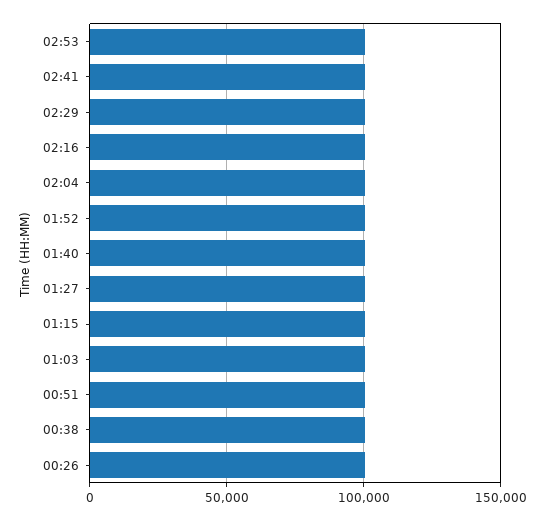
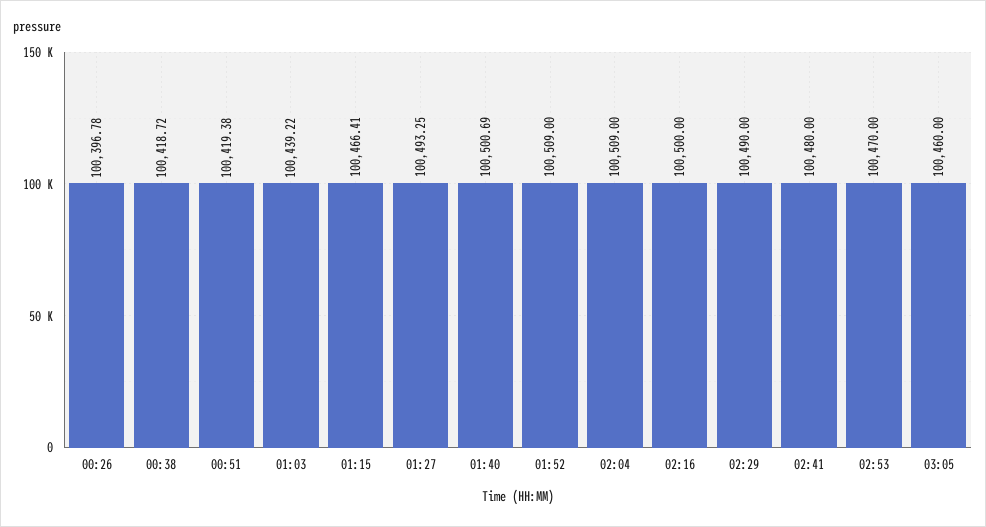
03:05: none -> 100460

